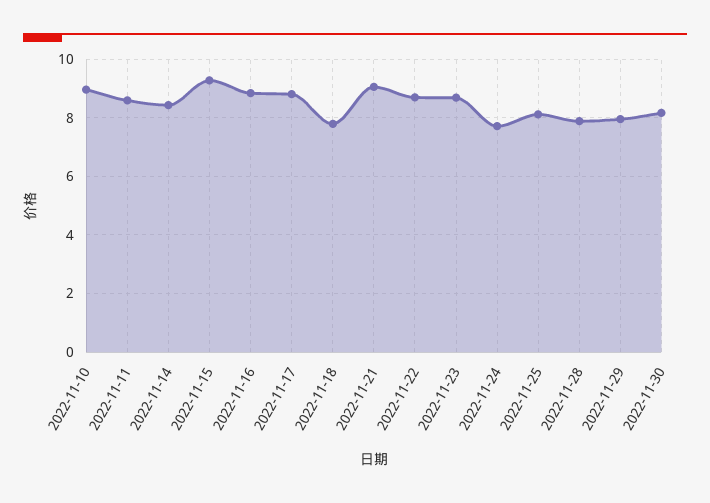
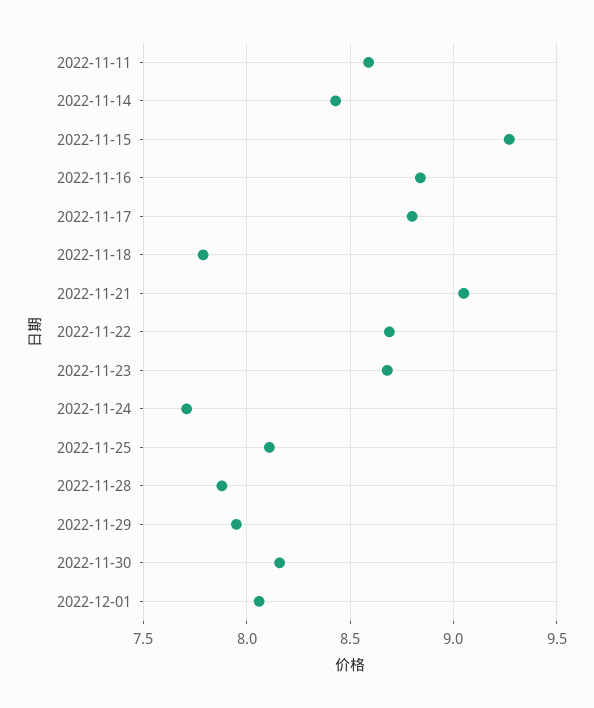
2022-11-10: 9 -> none
2022-12-01: none -> 8.05

